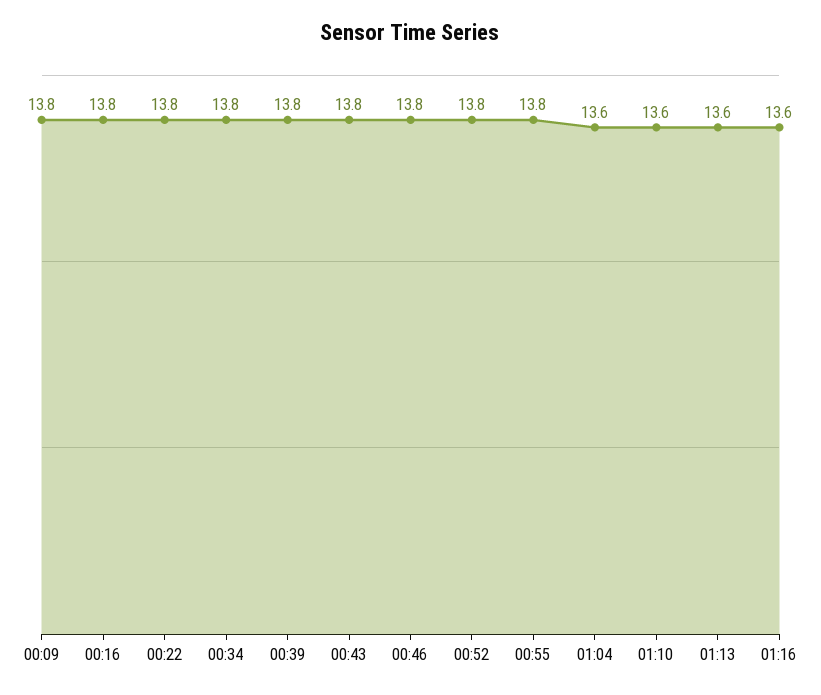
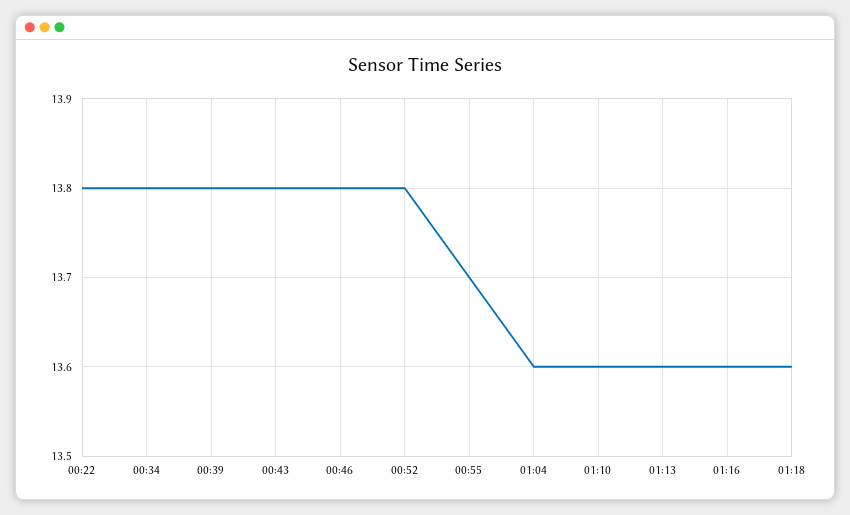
00:09: 13.8 -> none
00:16: 13.8 -> none
00:55: 13.8 -> 13.7
01:18: none -> 13.6

